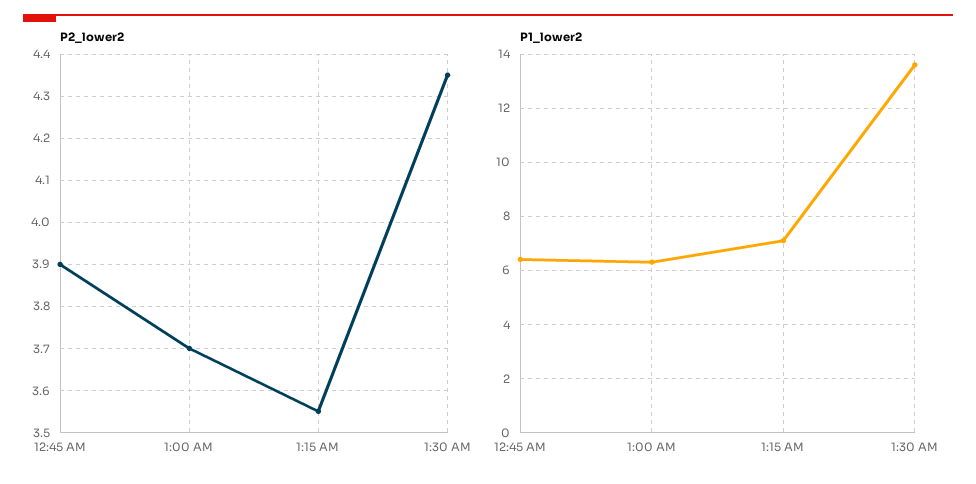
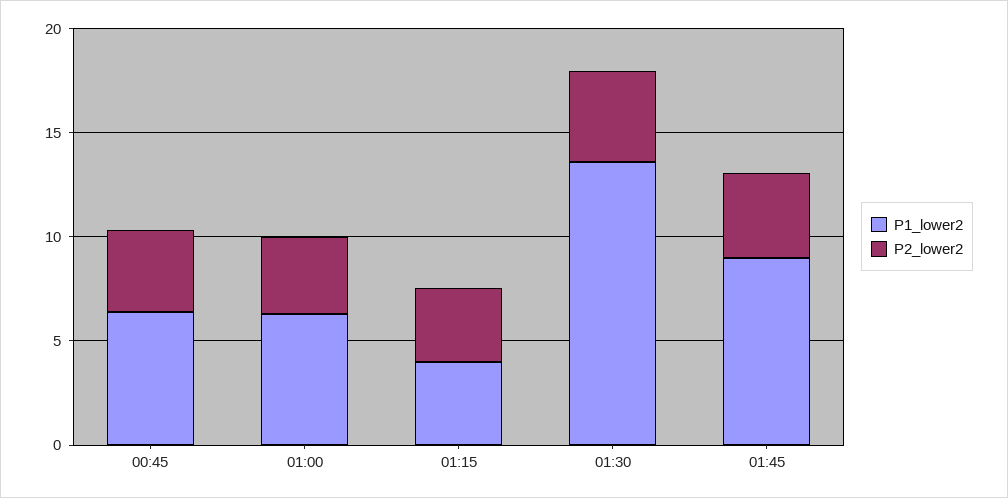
P1_lower2, 1:15 AM: 7 -> 4
P1_lower2, 01:45: none -> 9
P2_lower2, 01:45: none -> 4

